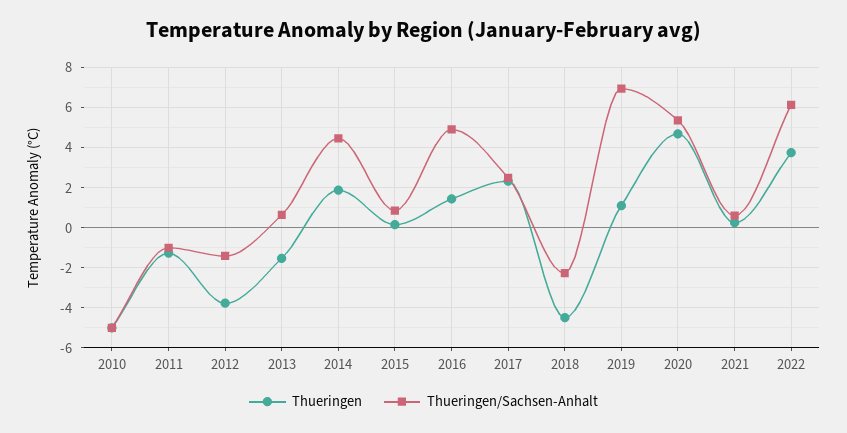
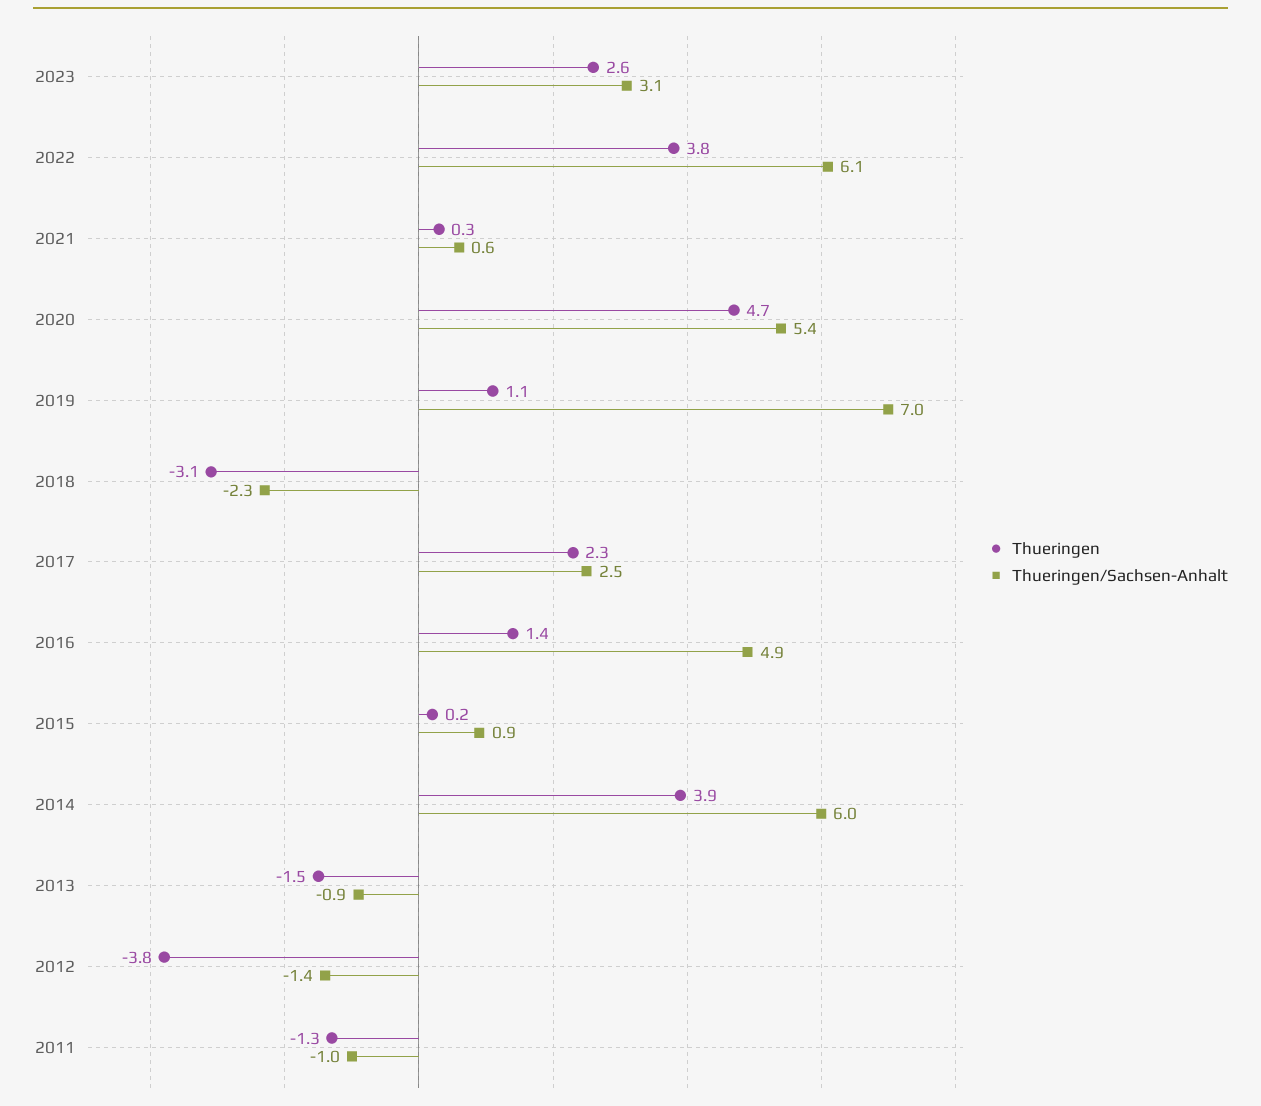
Thueringen, 2010: -5 -> none
Thueringen/Sachsen-Anhalt, 2010: -5 -> none
Thueringen/Sachsen-Anhalt, 2013: 0.5 -> -0.9
Thueringen, 2014: 2 -> 3.9
Thueringen/Sachsen-Anhalt, 2014: 4.5 -> 6
Thueringen, 2018: -4.5 -> -3.1
Thueringen, 2023: none -> 2.6
Thueringen/Sachsen-Anhalt, 2023: none -> 3.1

